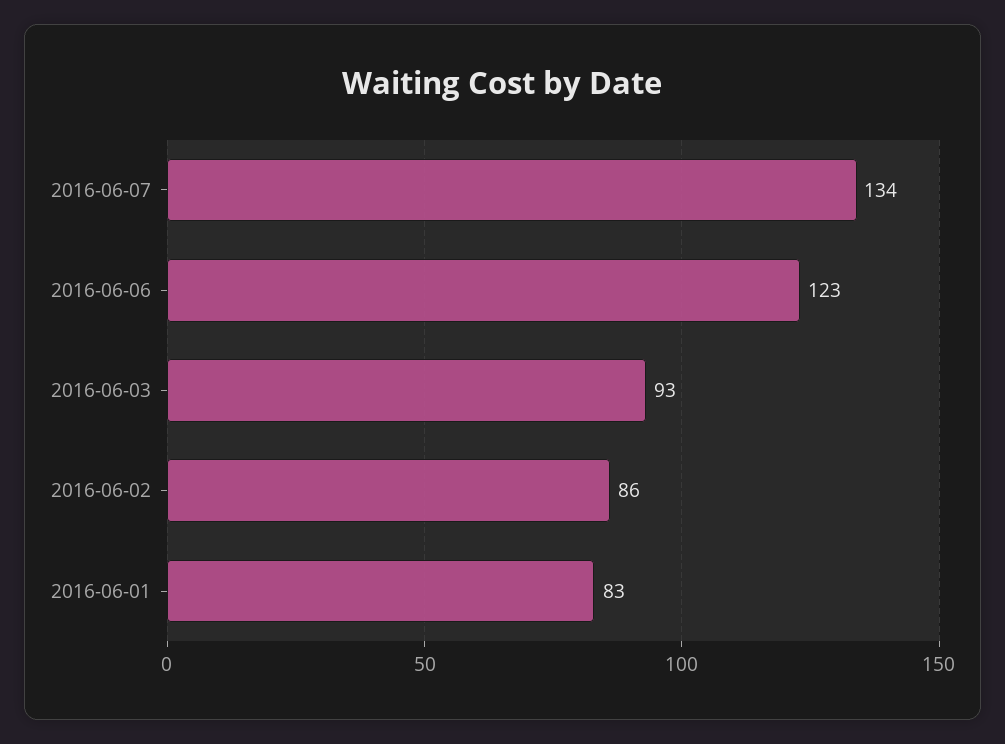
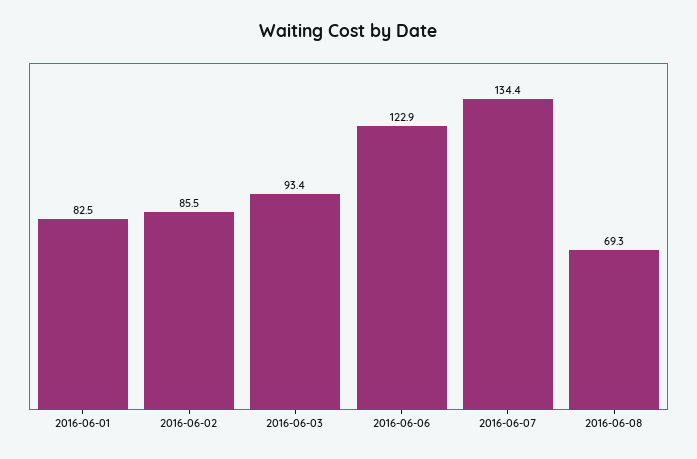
2016-06-08: none -> 69.3

